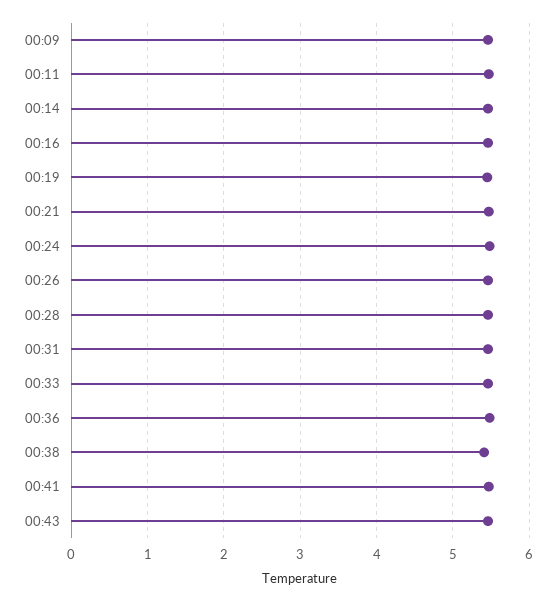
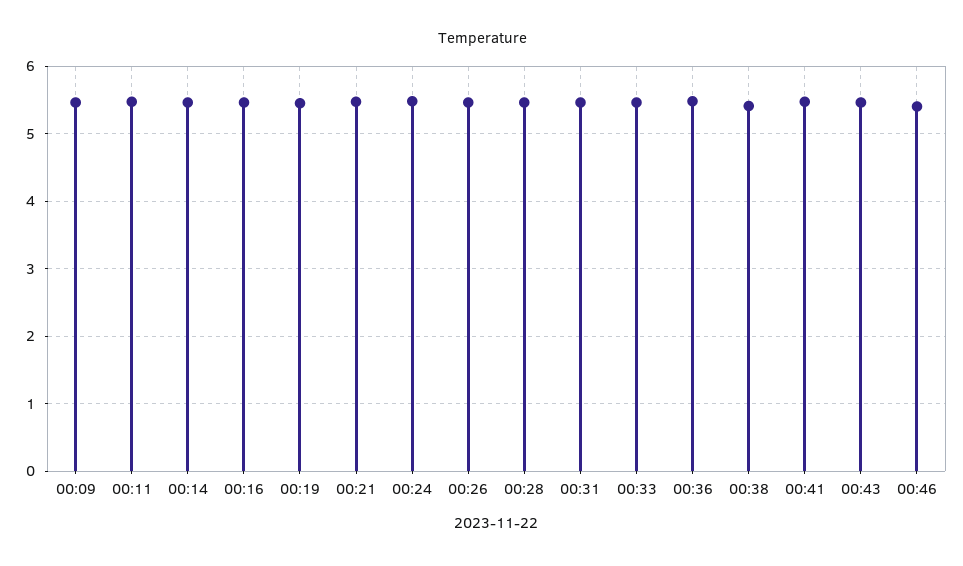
00:46: none -> 5.4

